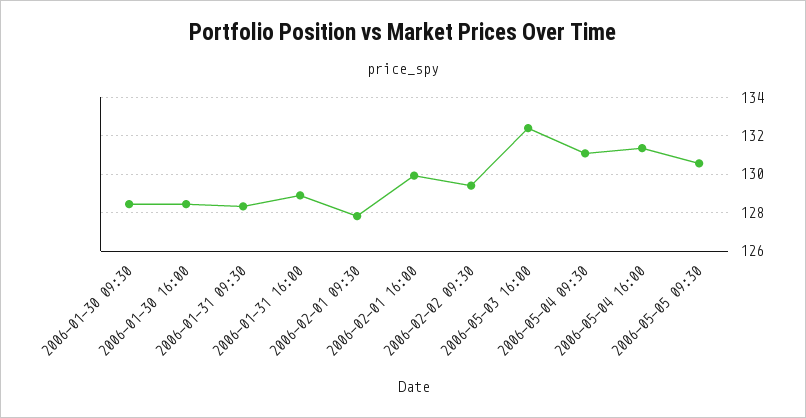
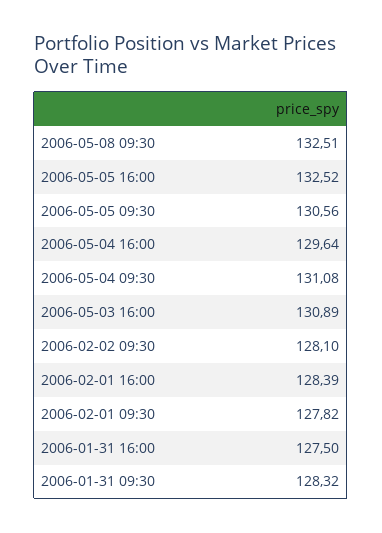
2006-01-30 09:30: 128.5 -> none
2006-01-30 16:00: 128.5 -> none
2006-01-31 16:00: 129 -> 127.5
2006-02-01 16:00: 130 -> 128.39
2006-02-02 09:30: 129.5 -> 128.1
2006-05-03 16:00: 132.5 -> 130.89
2006-05-04 16:00: 131.5 -> 129.64
2006-05-08 09:30: none -> 132.51
2006-05-05 16:00: none -> 132.52

